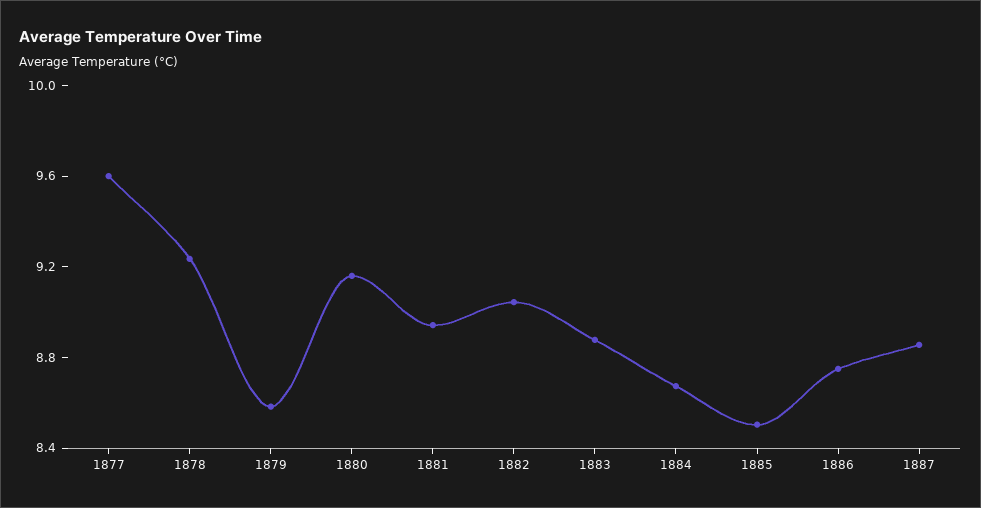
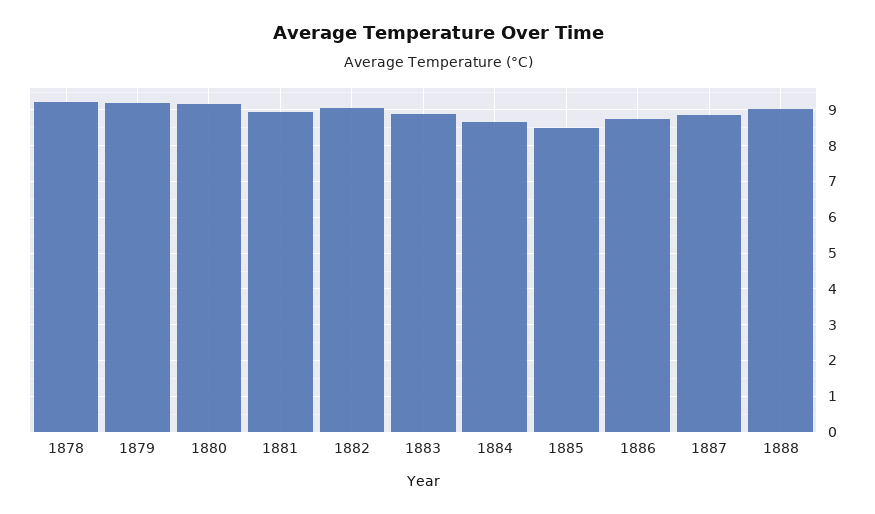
1877: 9.6 -> none
1879: 8.6 -> 9.2
1888: none -> 9

